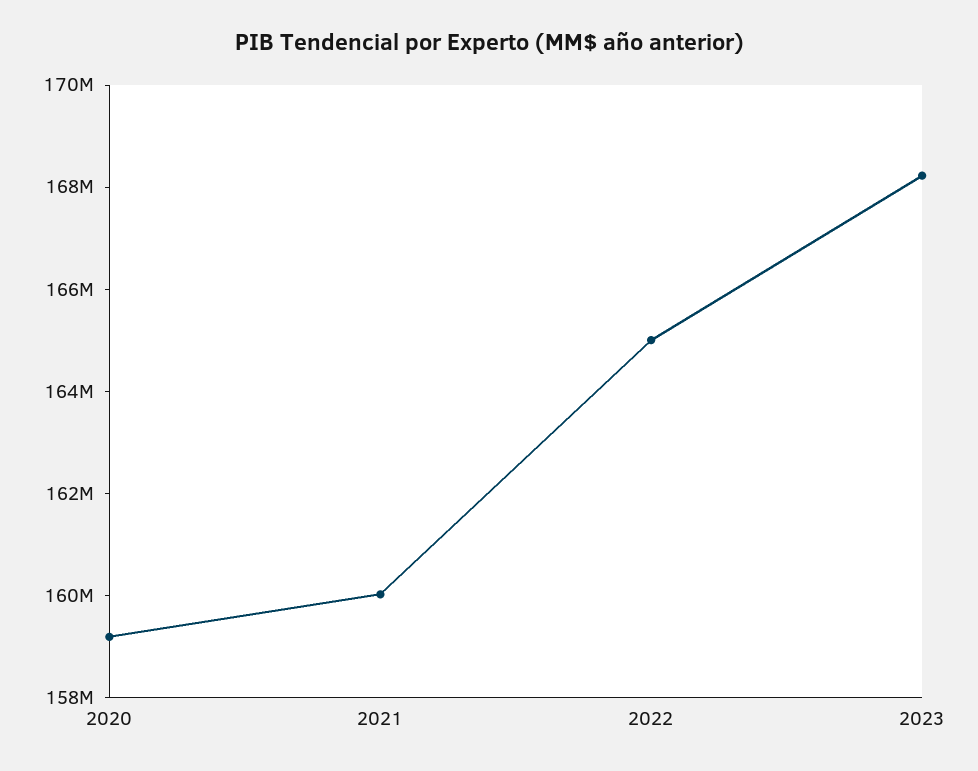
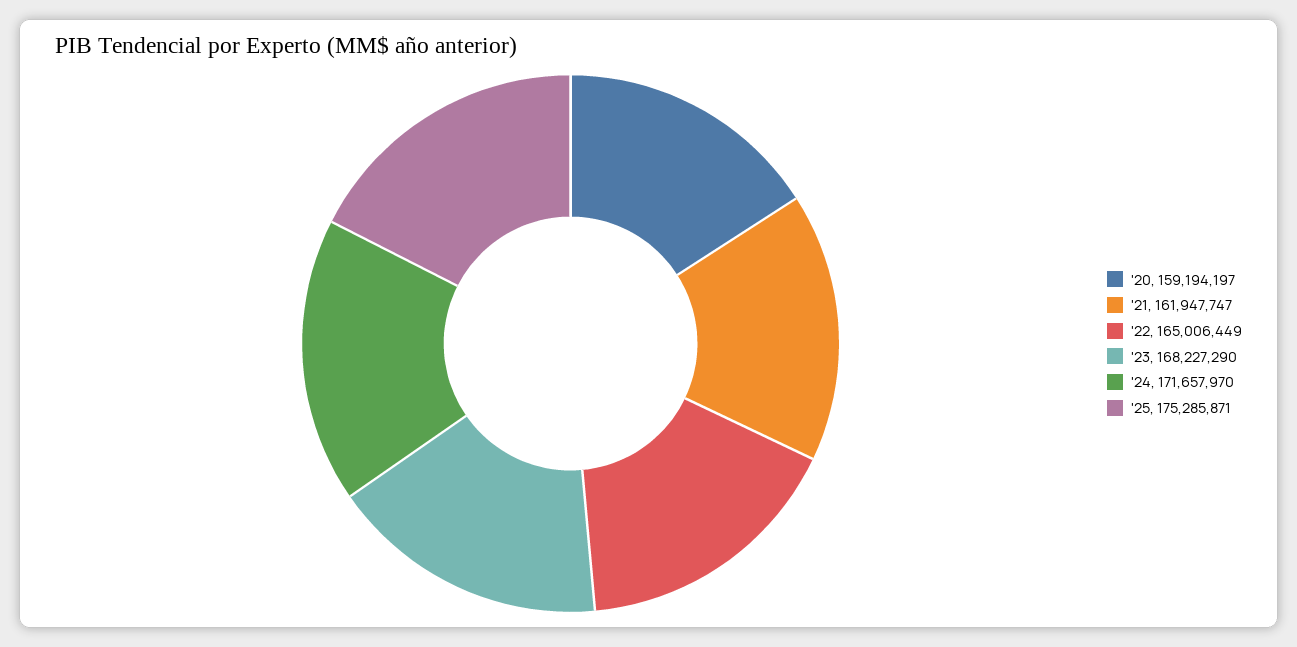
2021: 160000000 -> 161947747
'24: none -> 171657970
'25: none -> 175285871

